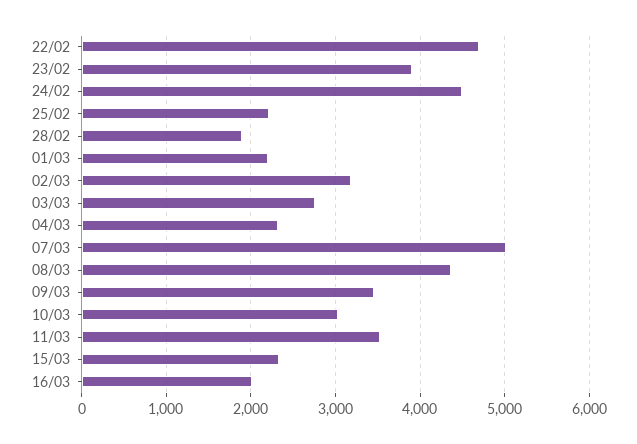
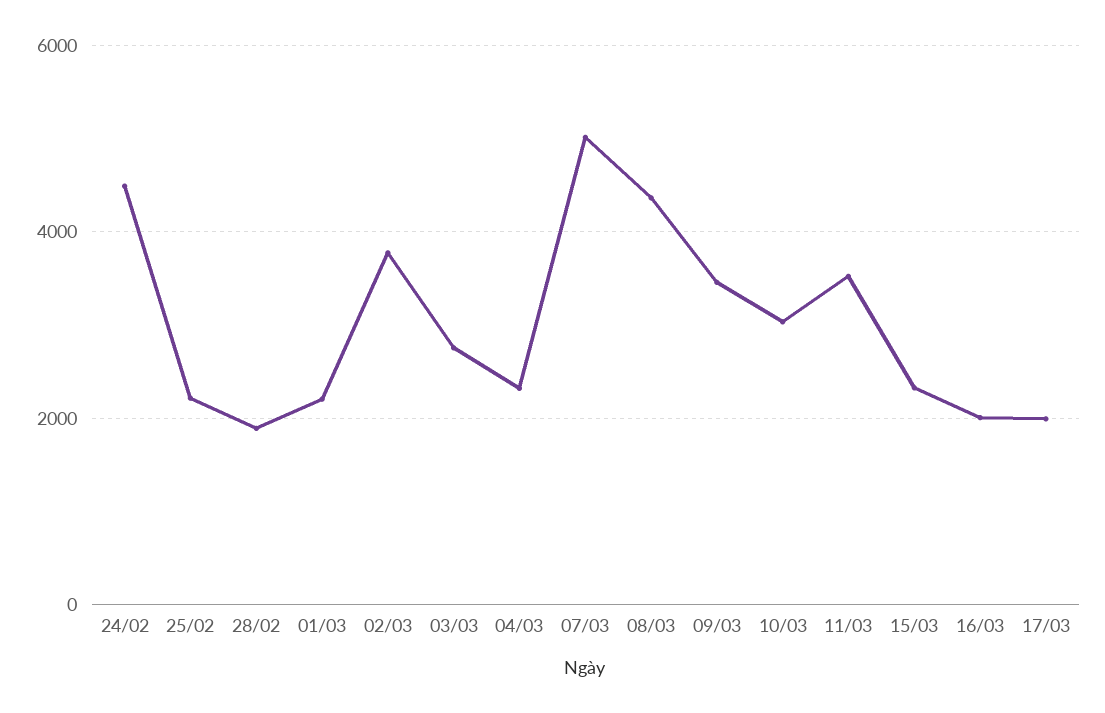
22/02: 4700 -> none
23/02: 3900 -> none
02/03: 3200 -> 3800
17/03: none -> 2000

